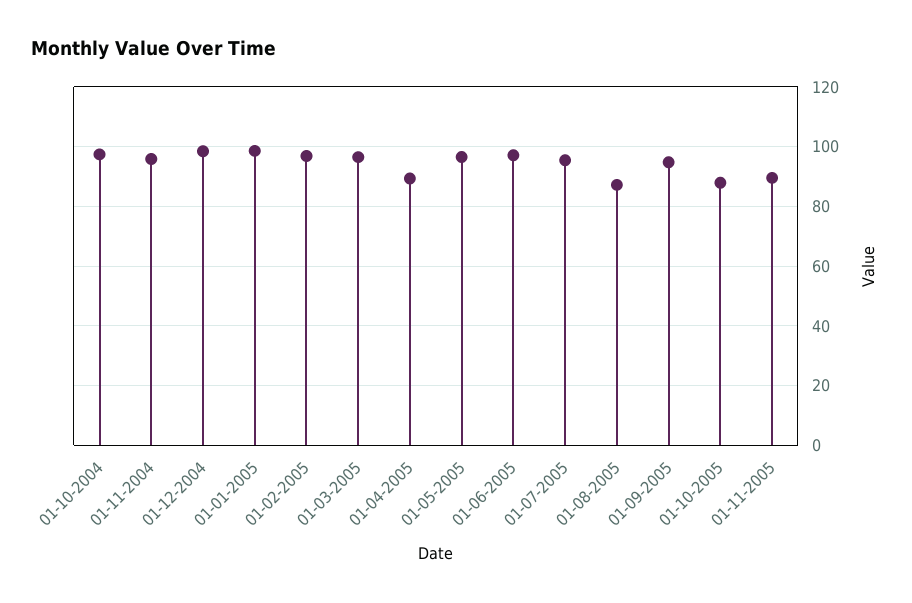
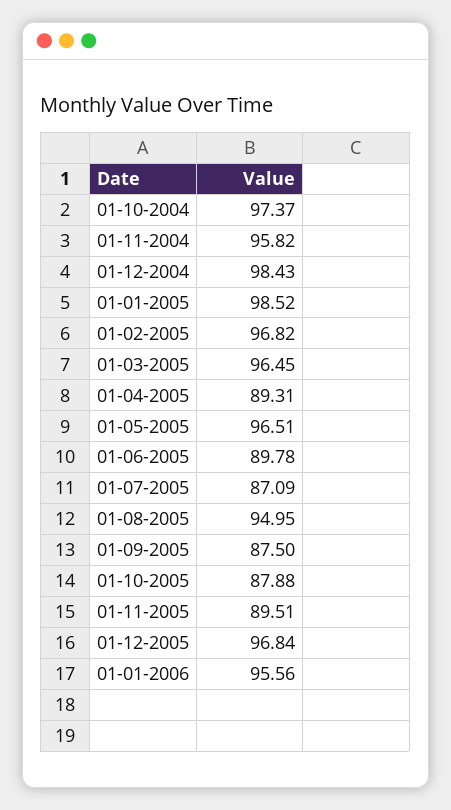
01-06-2005: 97.5 -> 89.78
01-07-2005: 95 -> 87.09
01-08-2005: 87.5 -> 94.95
01-09-2005: 95 -> 87.5
01-12-2005: none -> 96.84
01-01-2006: none -> 95.56

